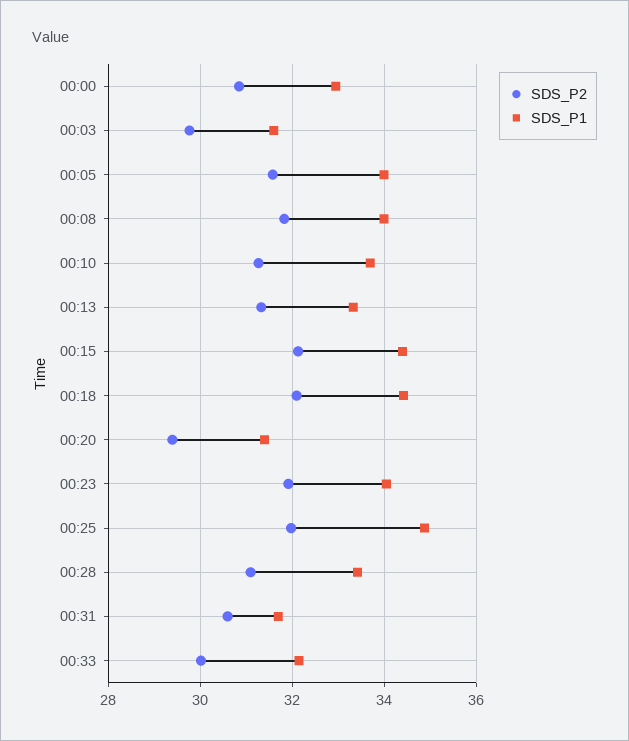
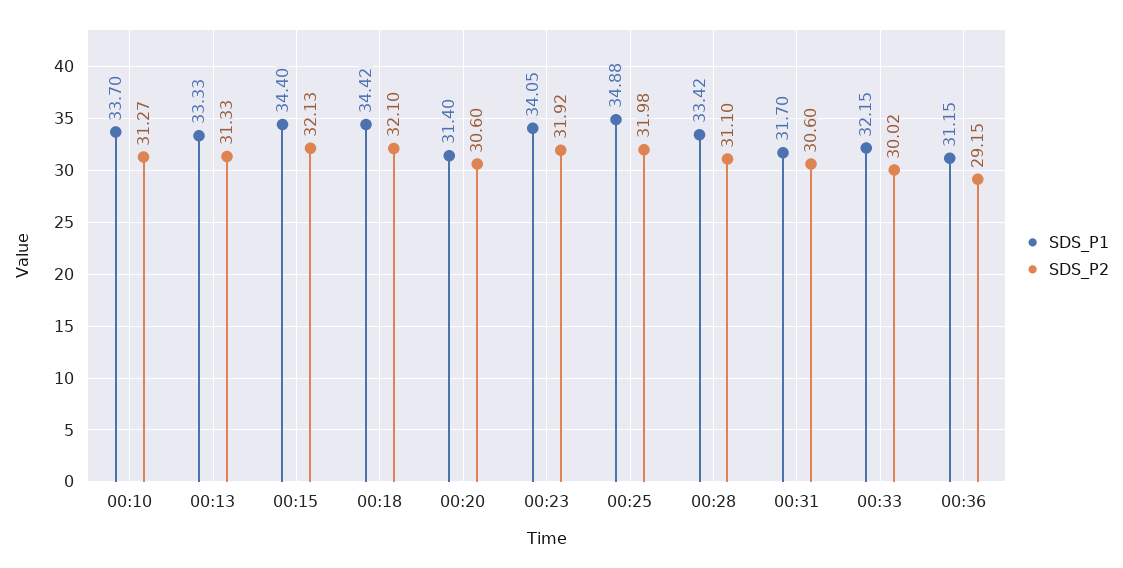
SDS_P2, 00:00: 30.8 -> none
SDS_P1, 00:00: 33 -> none
SDS_P2, 00:03: 29.8 -> none
SDS_P1, 00:03: 31.6 -> none
SDS_P2, 00:05: 31.6 -> none
SDS_P1, 00:05: 34 -> none
SDS_P2, 00:08: 31.8 -> none
SDS_P1, 00:08: 34 -> none
SDS_P2, 00:20: 29.4 -> 30.6
SDS_P1, 00:36: none -> 31.15
SDS_P2, 00:36: none -> 29.15

